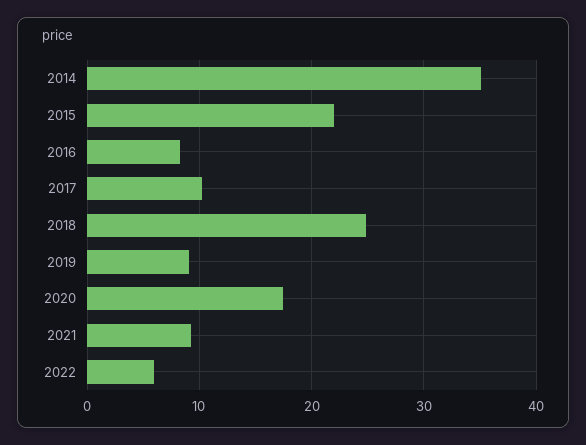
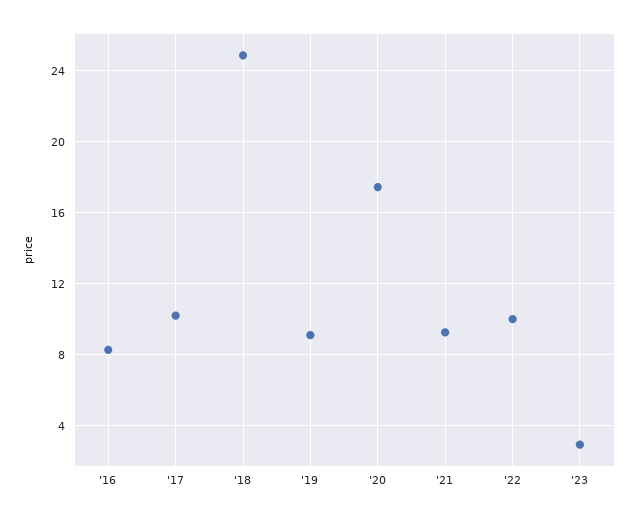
2014: 35 -> none
2015: 22 -> none
2022: 6 -> 10
'23: none -> 3

